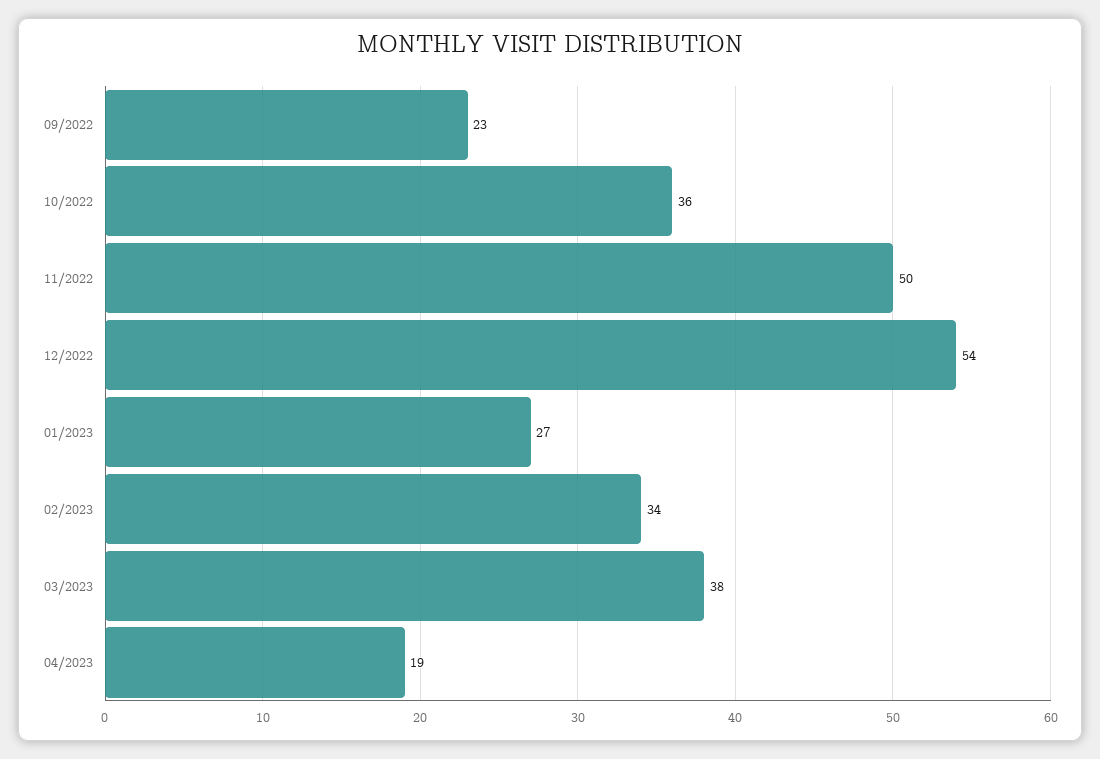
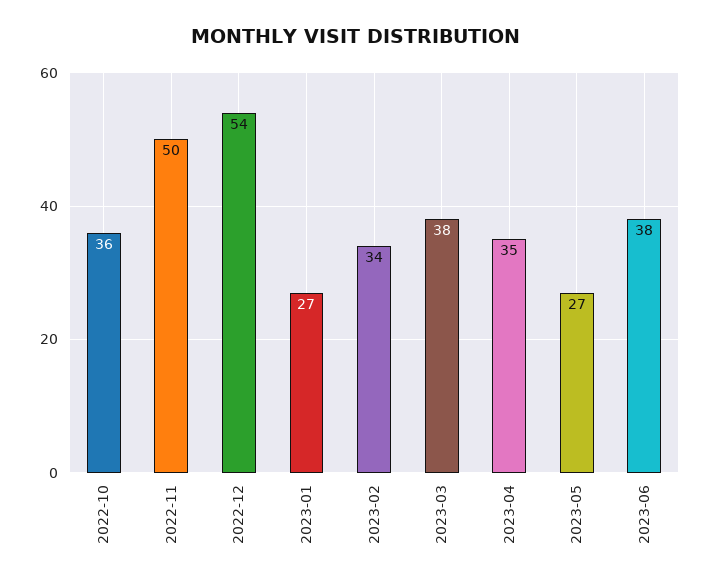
09/2022: 23 -> none
04/2023: 19 -> 35
2023-05: none -> 27
2023-06: none -> 38

